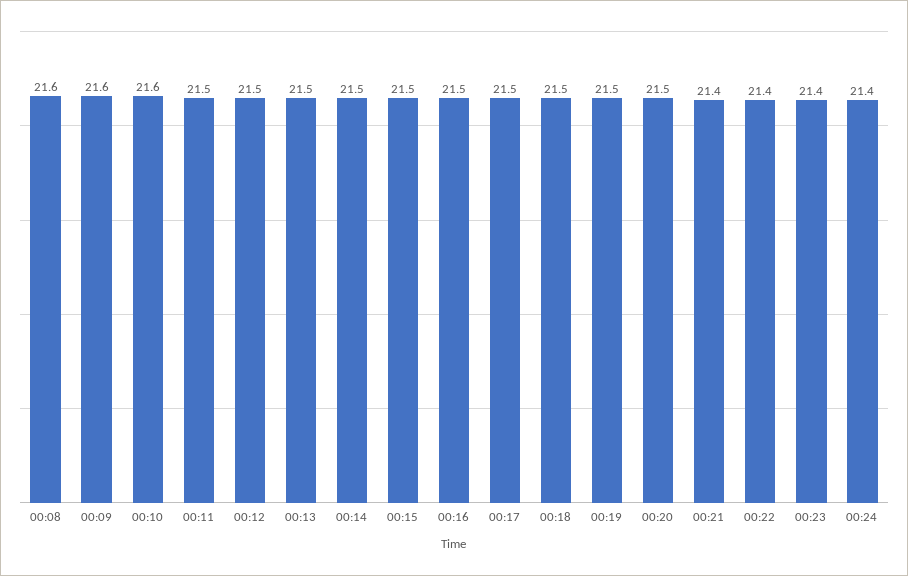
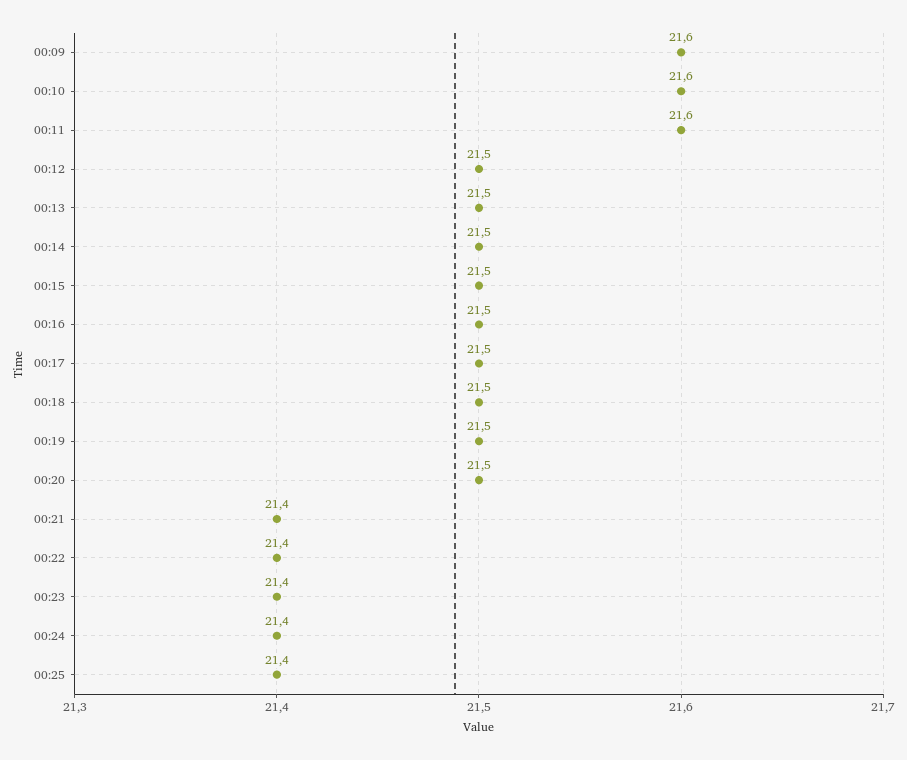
00:08: 21.6 -> none
00:11: 21.5 -> 21.6
00:25: none -> 21.4

